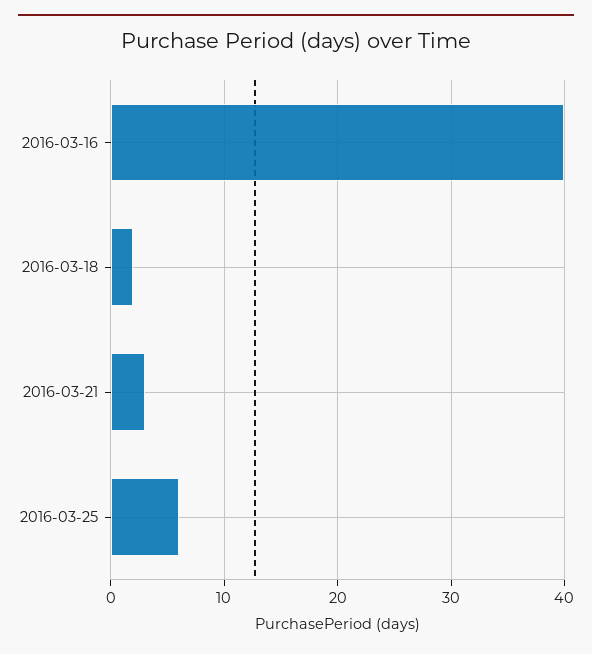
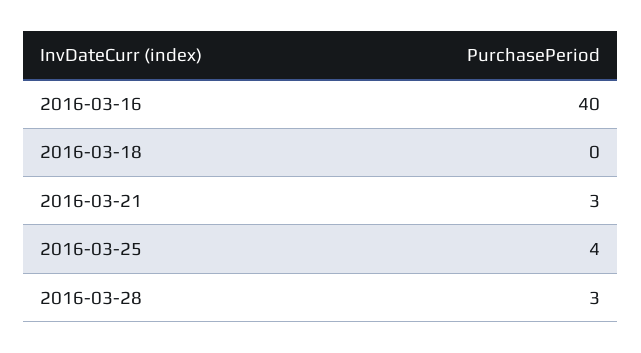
2016-03-18: 2 -> 0
2016-03-25: 6 -> 4
2016-03-28: none -> 3

